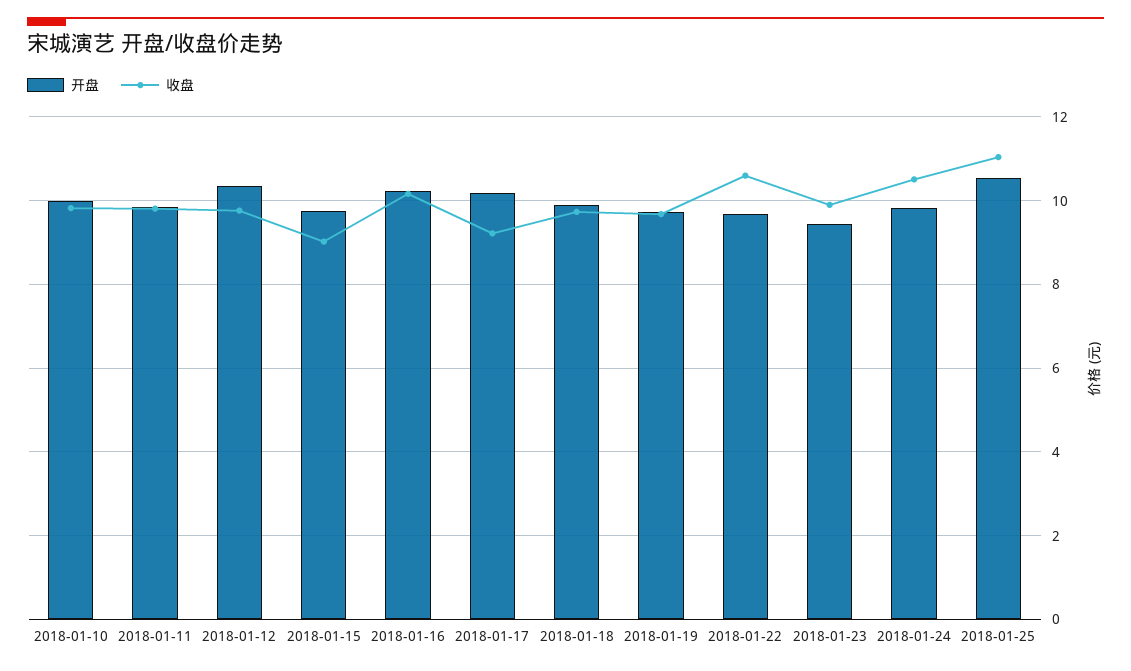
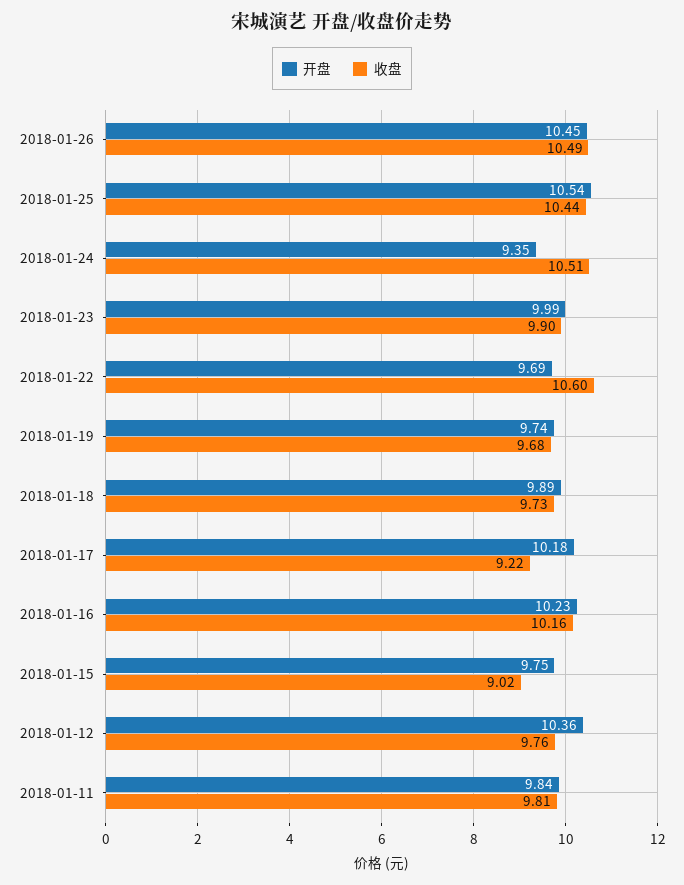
开盘, 2018-01-10: 10 -> none
收盘, 2018-01-10: 9.8 -> none
开盘, 2018-01-23: 9.4 -> 9.99
开盘, 2018-01-24: 9.8 -> 9.35
收盘, 2018-01-25: 11 -> 10.44
开盘, 2018-01-26: none -> 10.45
收盘, 2018-01-26: none -> 10.49

